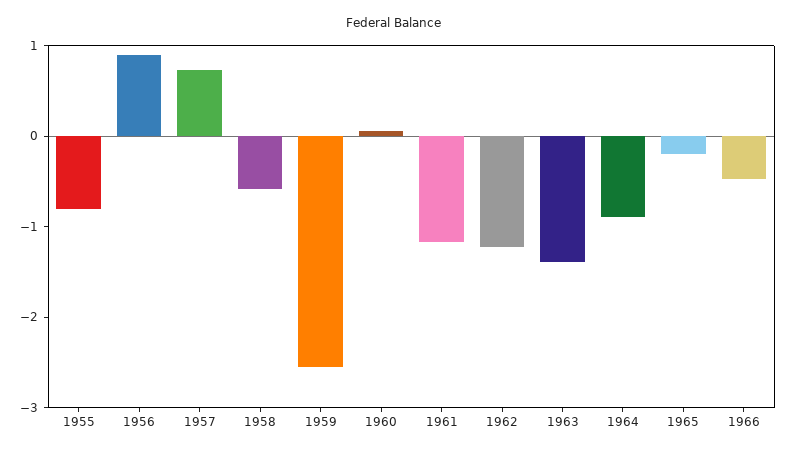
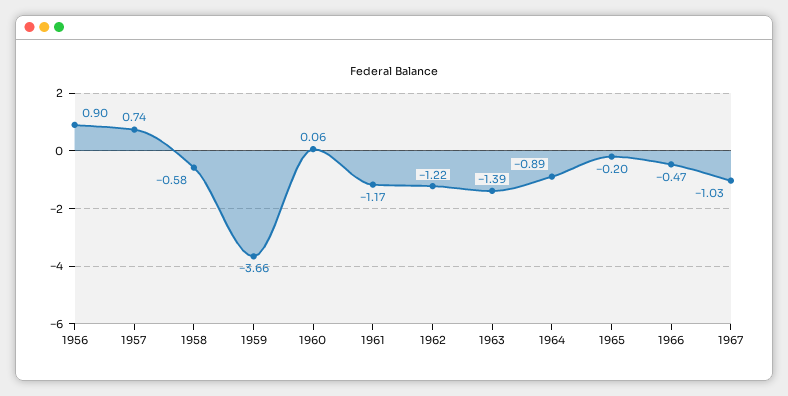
1955: -0.8 -> none
1959: -2.6 -> -3.66
1967: none -> -1.03

